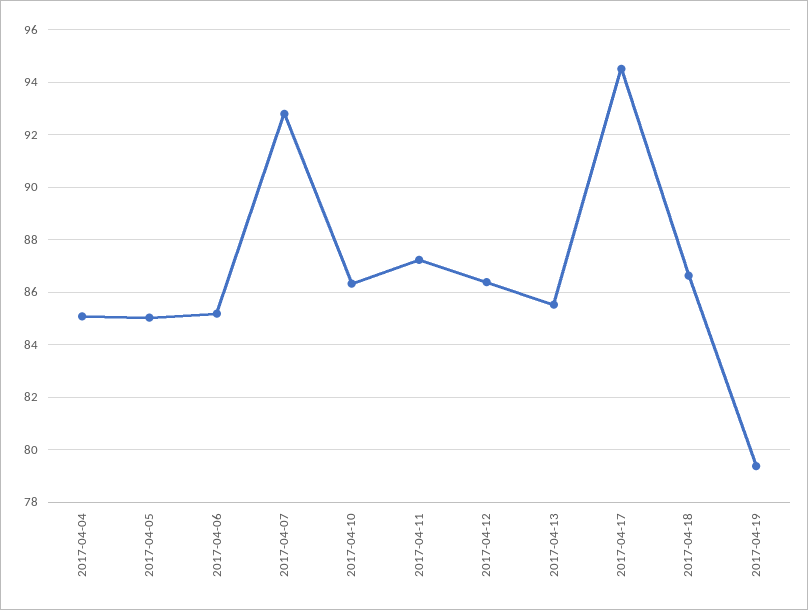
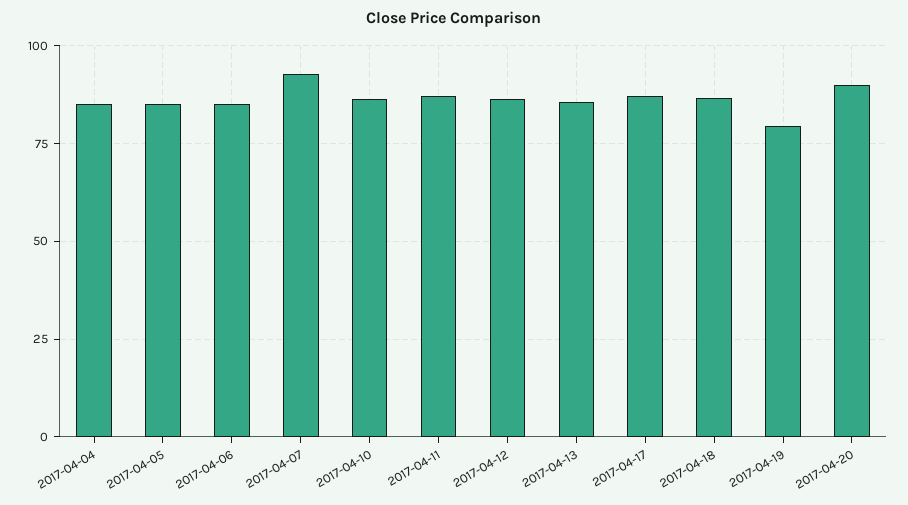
2017-04-17: 94.5 -> 87.5
2017-04-20: none -> 90

